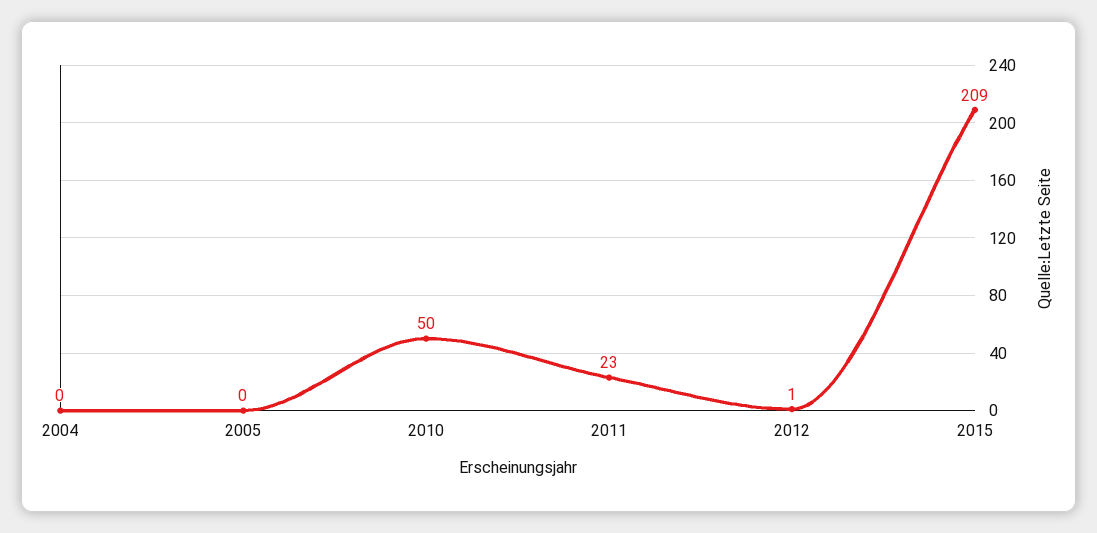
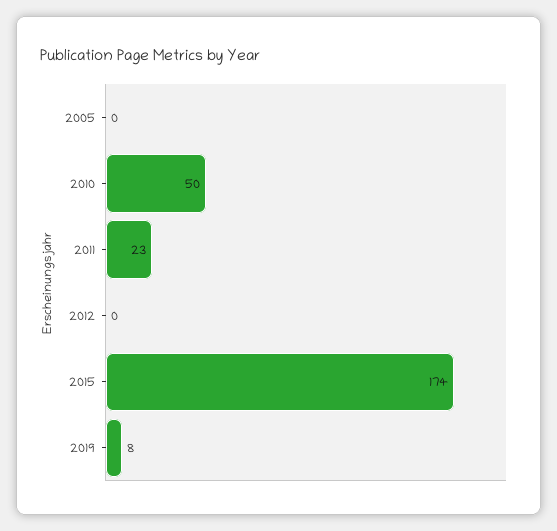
2004: 0 -> none
2012: 1 -> 0
2015: 209 -> 174
2019: none -> 8

